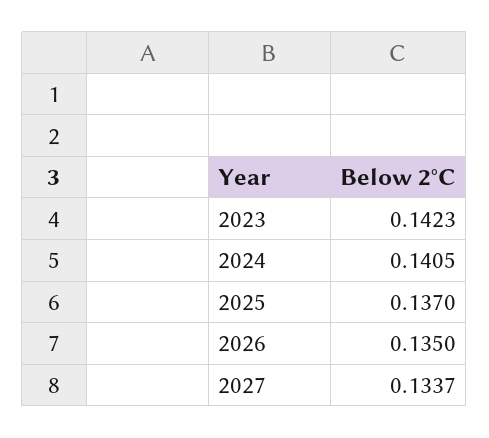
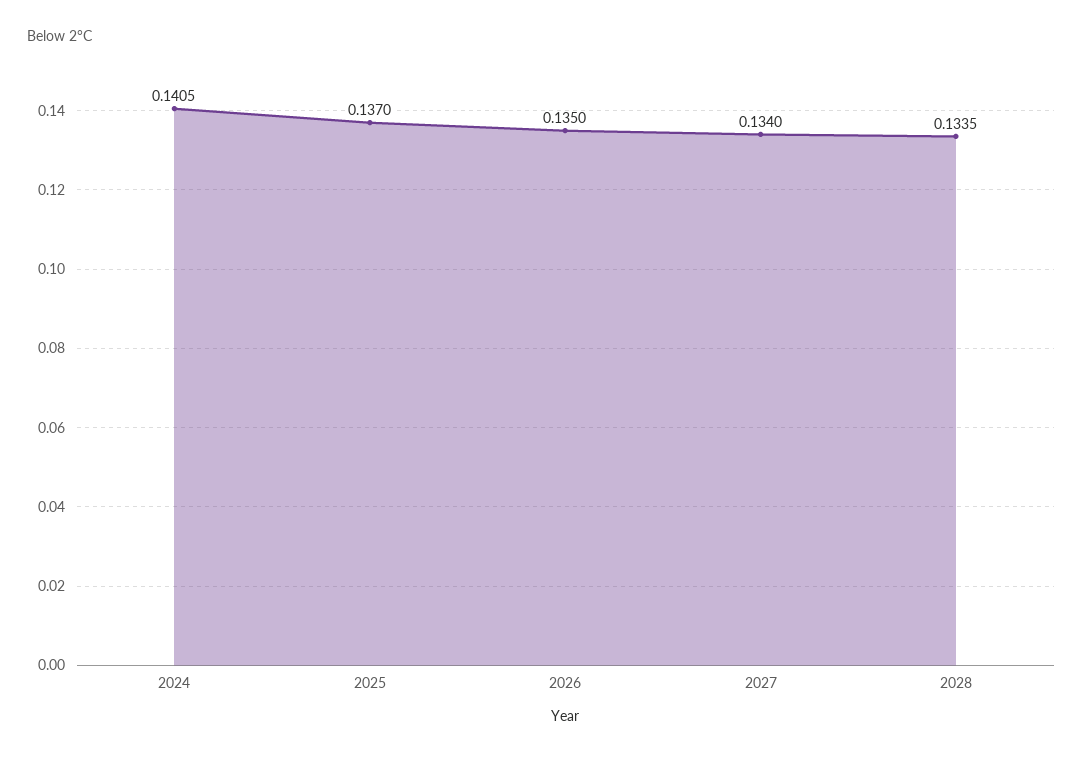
2023: 0.1423 -> none
2027: 0.1337 -> 0.134
2028: none -> 0.1335

